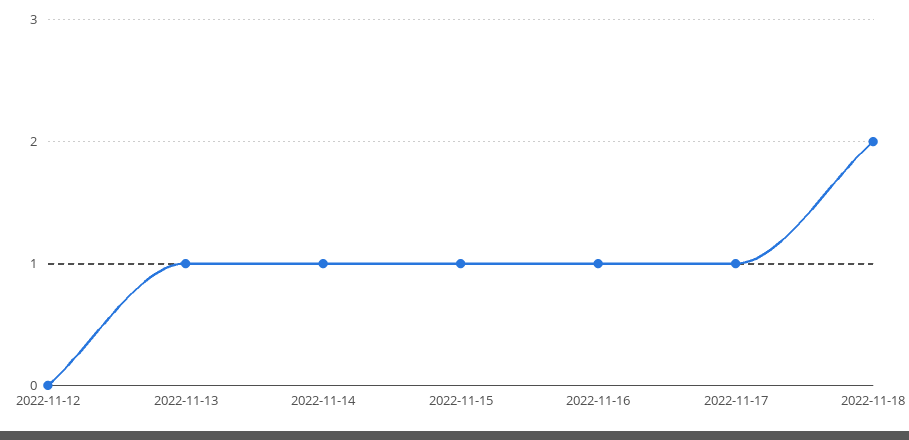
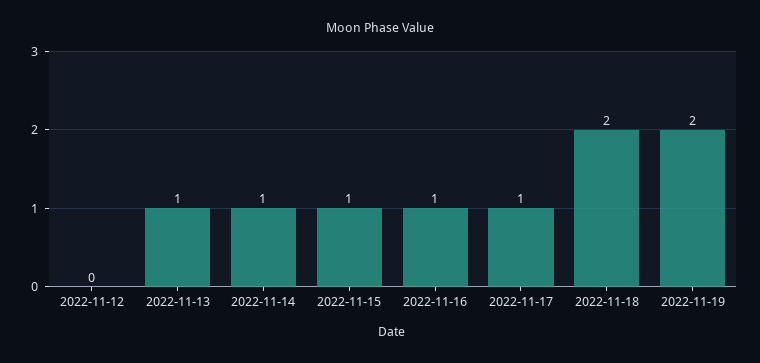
2022-11-19: none -> 2

